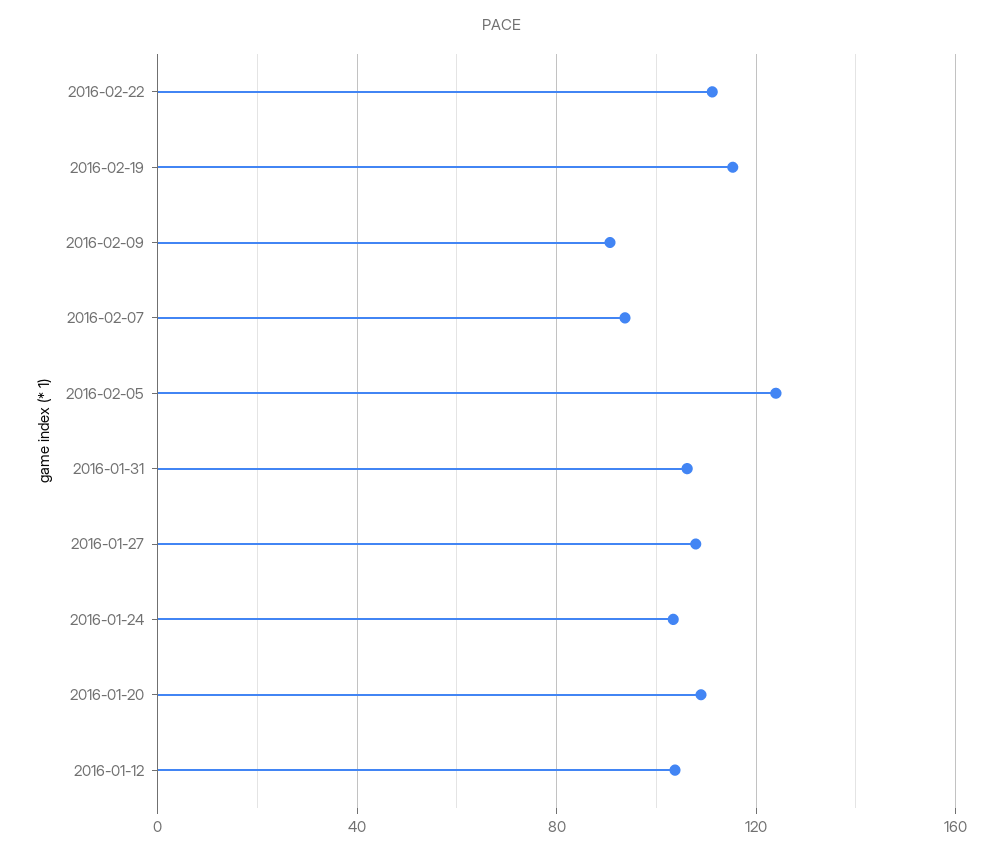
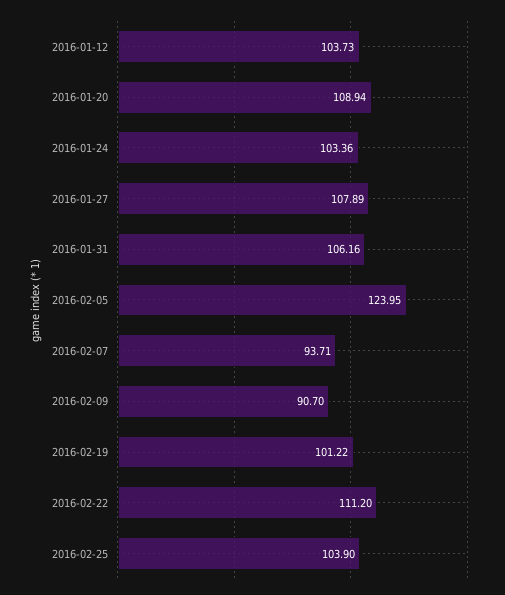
2016-02-19: 115 -> 101.22
2016-02-25: none -> 103.9

